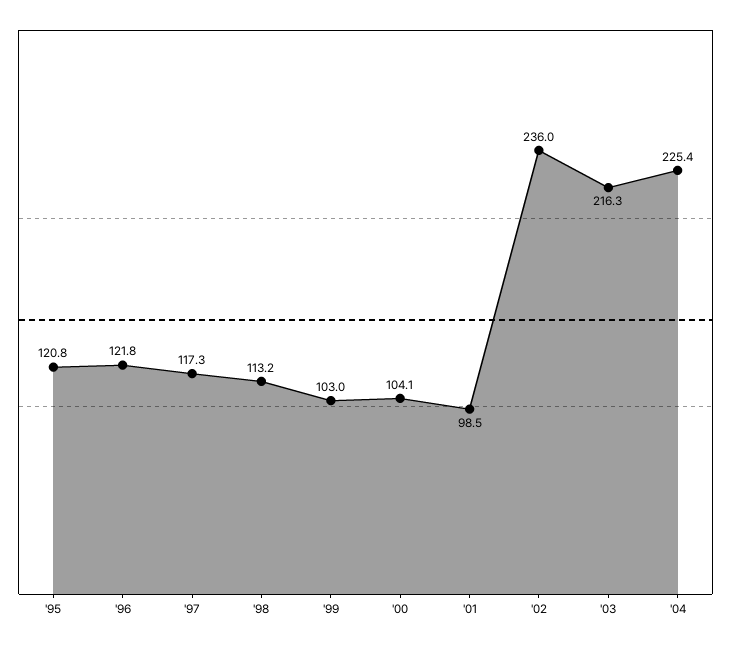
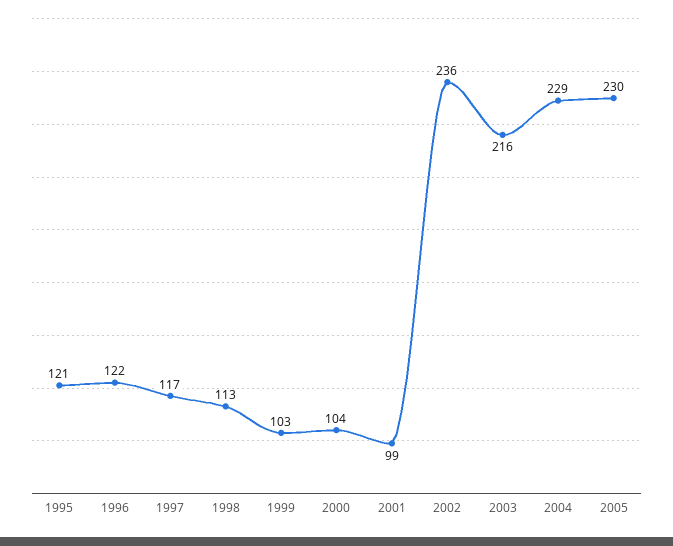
'04: 225.4 -> 229
2005: none -> 230

